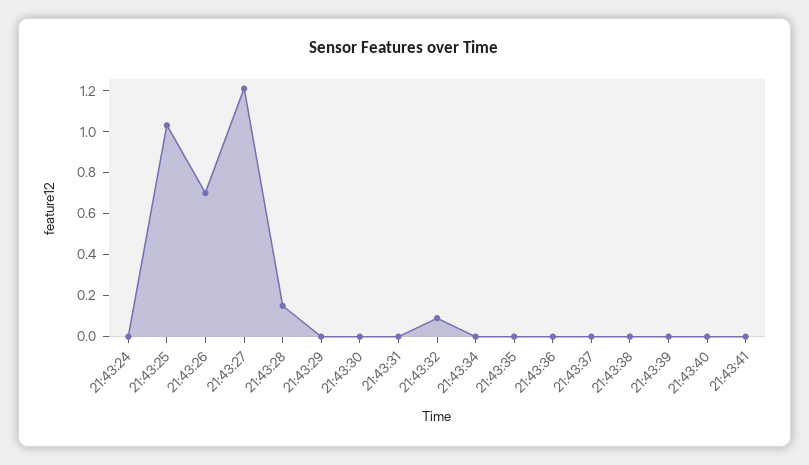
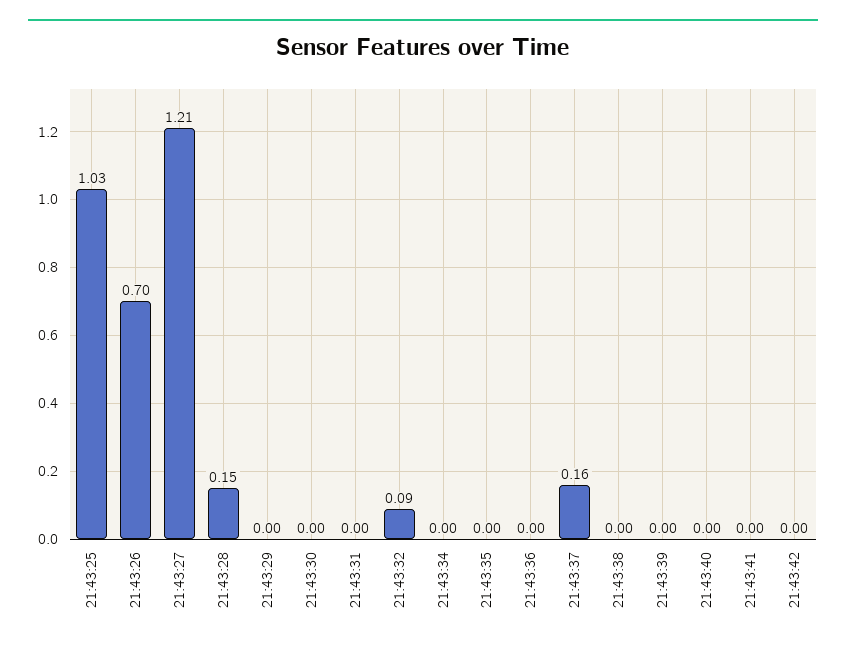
21:43:24: 0 -> none
21:43:37: 0 -> 0.16
21:43:42: none -> 0

